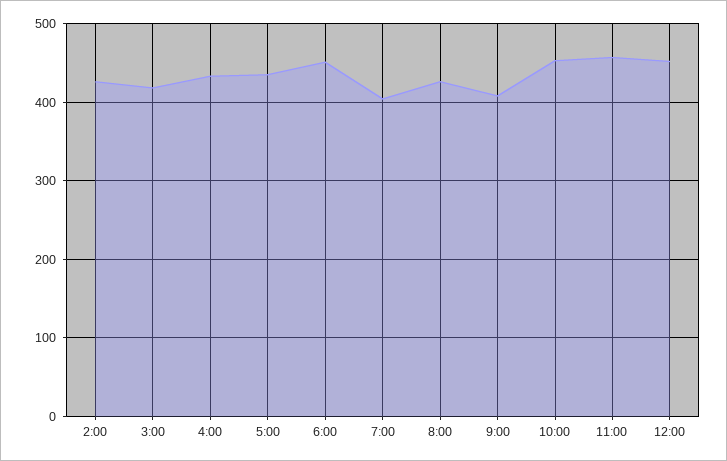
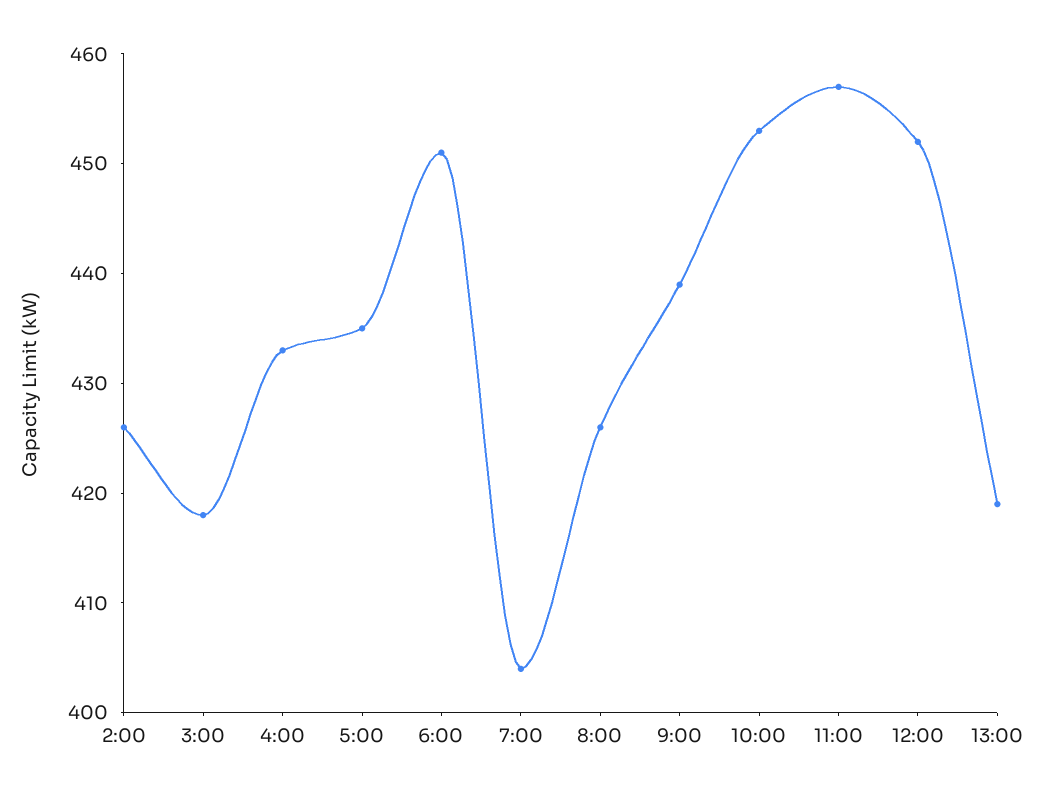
9:00: 410 -> 439
13:00: none -> 419

